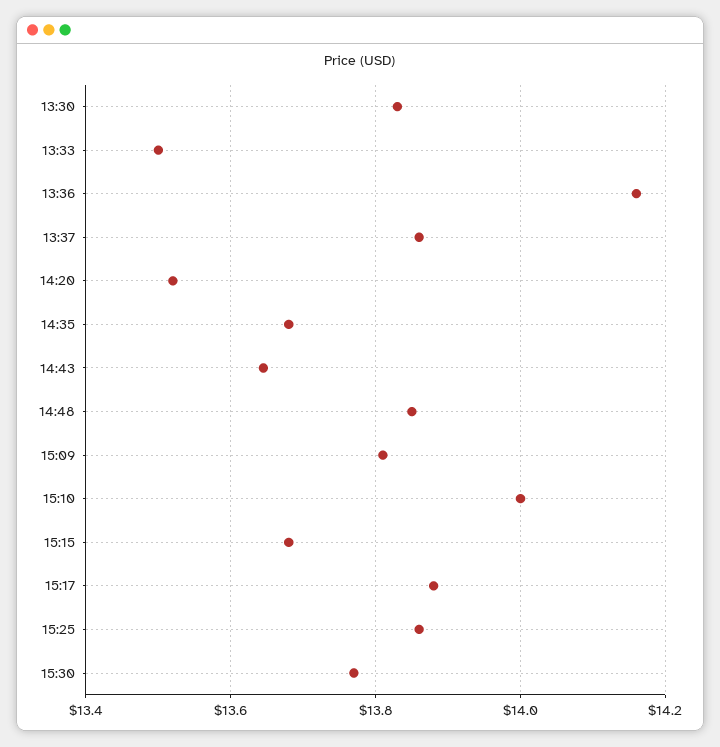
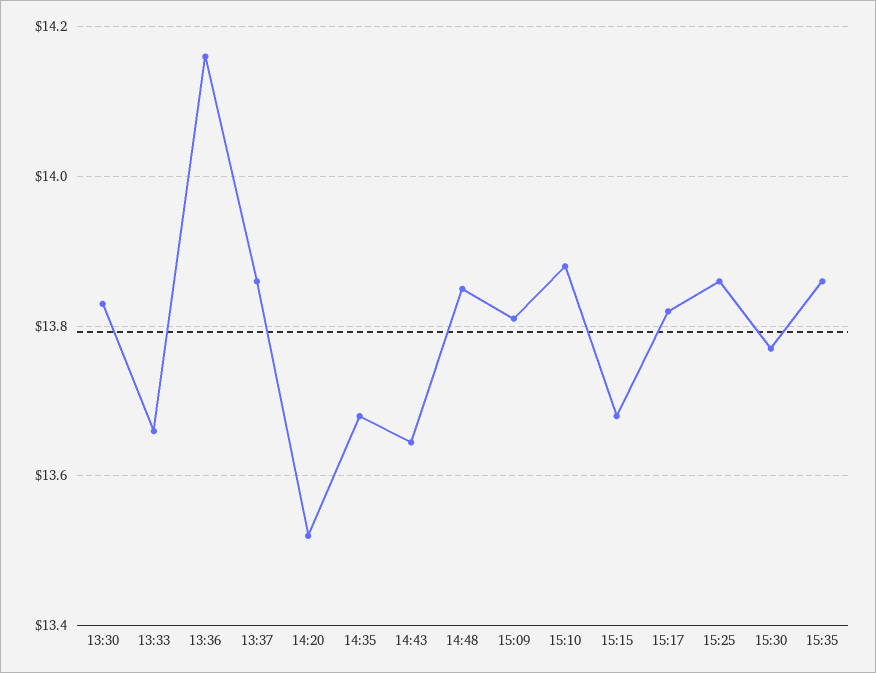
13:33: 13.5 -> 13.66
15:10: 14 -> 13.88
15:17: 13.88 -> 13.82
15:35: none -> 13.86

